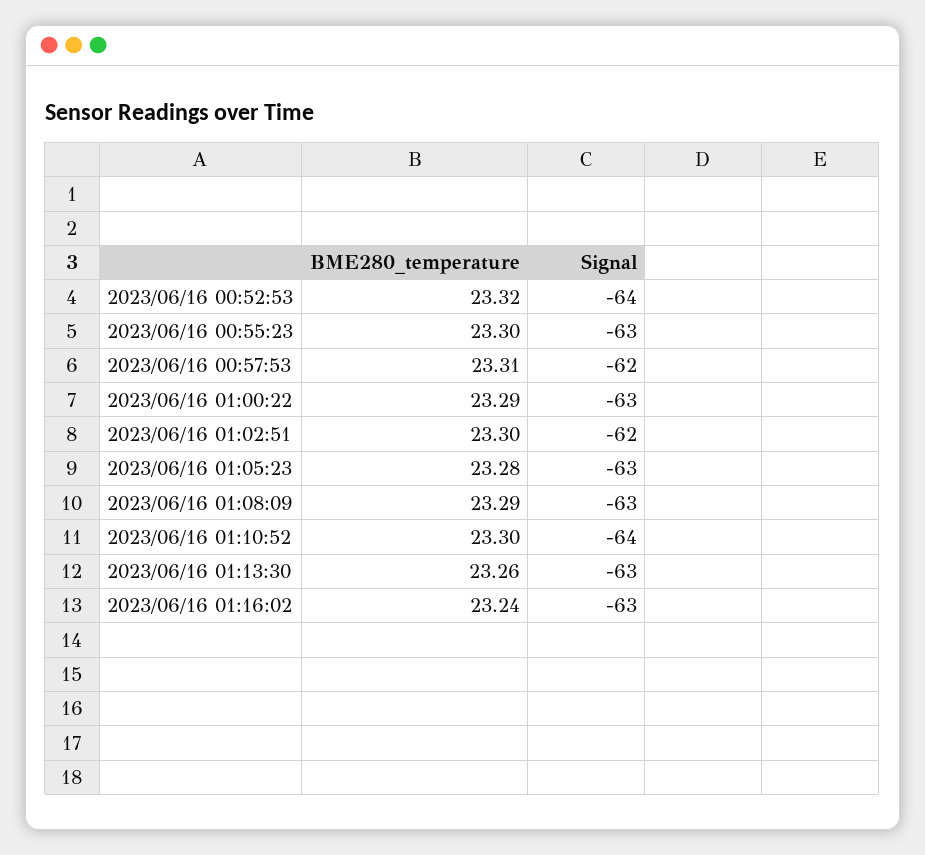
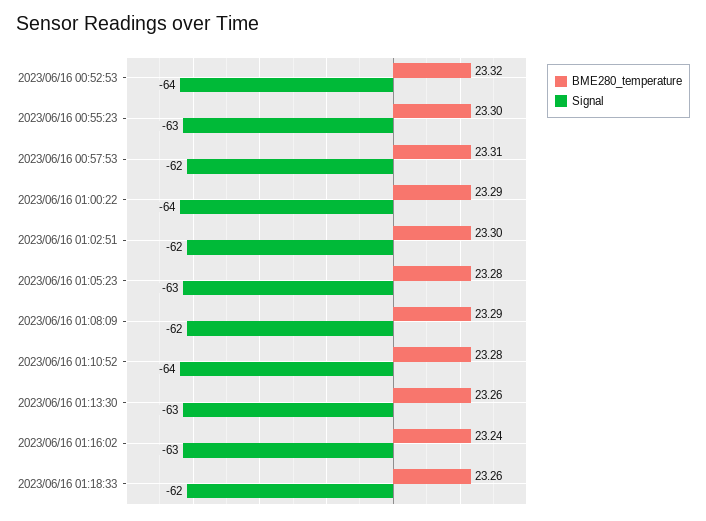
Signal, 2023/06/16 01:00:22: -63 -> -64
Signal, 2023/06/16 01:08:09: -63 -> -62
BME280_temperature, 2023/06/16 01:10:52: 23.3 -> 23.28
BME280_temperature, 2023/06/16 01:18:33: none -> 23.26
Signal, 2023/06/16 01:18:33: none -> -62

